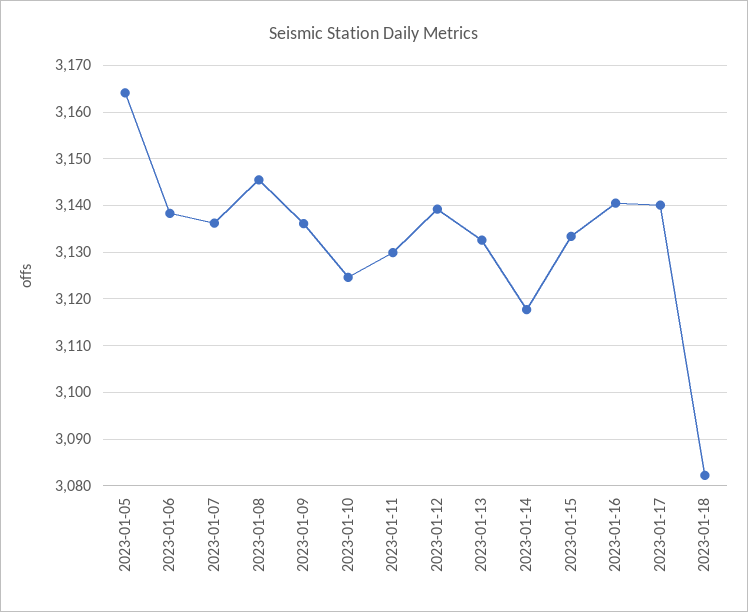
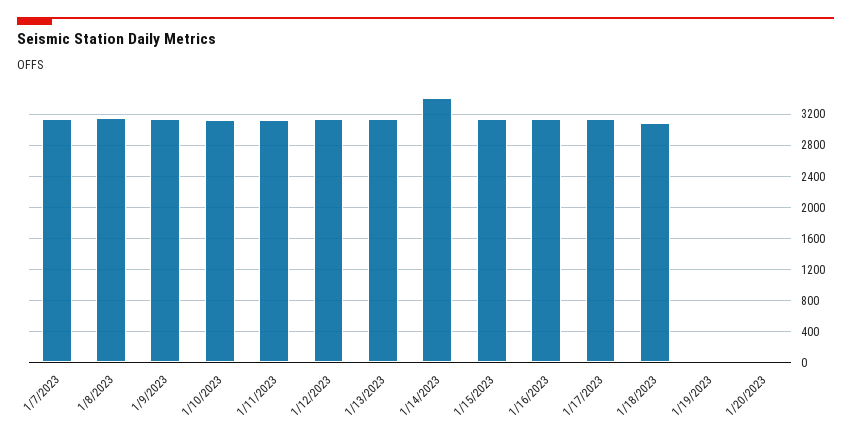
2023-01-05: 3164 -> none
2023-01-06: 3138 -> none
2023-01-14: 3118 -> 3400
1/19/2023: none -> 0
1/20/2023: none -> 0

